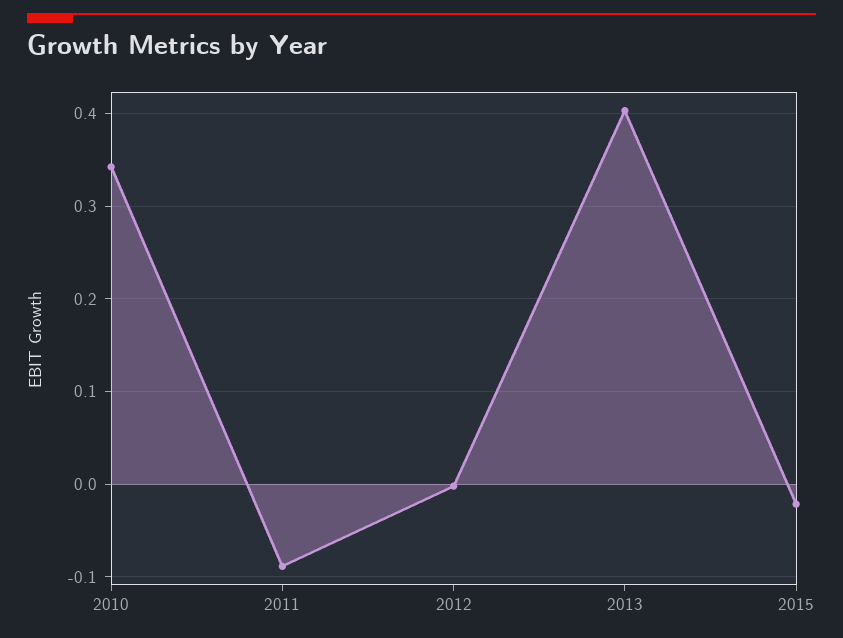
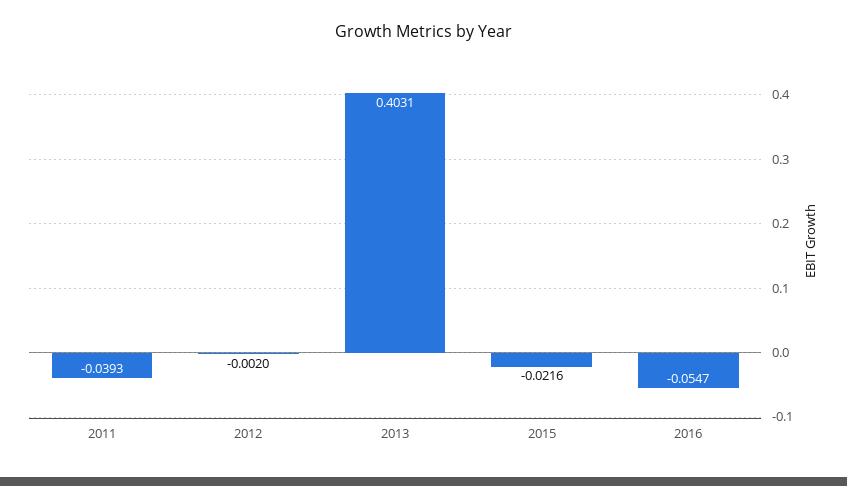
2010: 0.34 -> none
2011: -0.09 -> -0.0393
2016: none -> -0.0547

